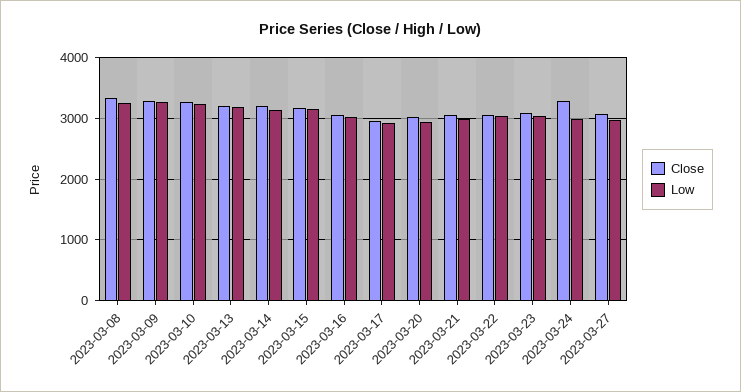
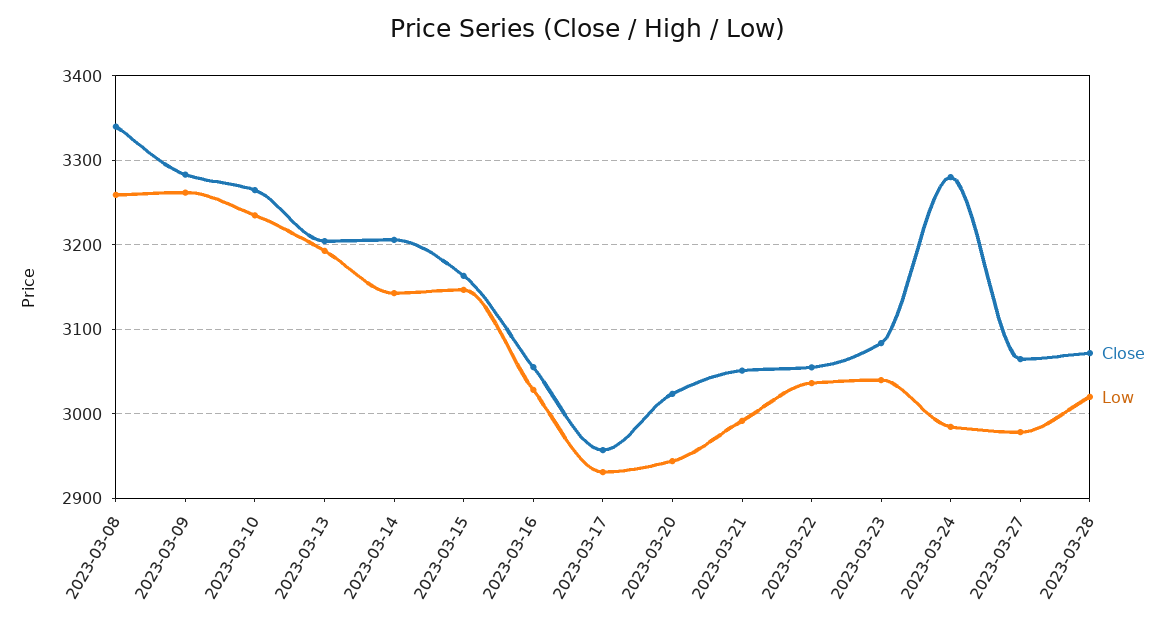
Close, 2023-03-28: none -> 3070
Low, 2023-03-28: none -> 3020

